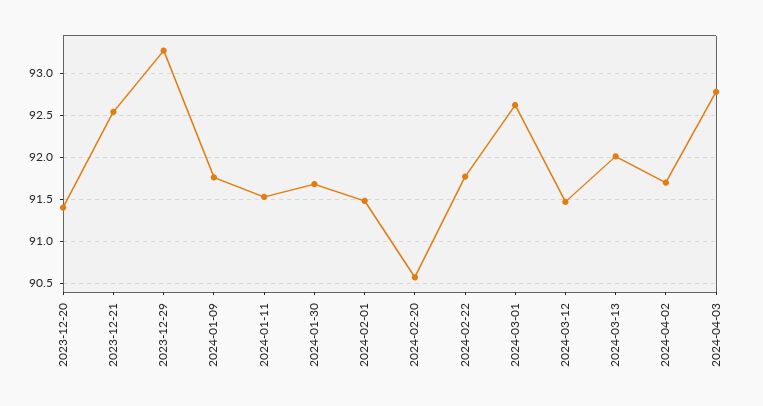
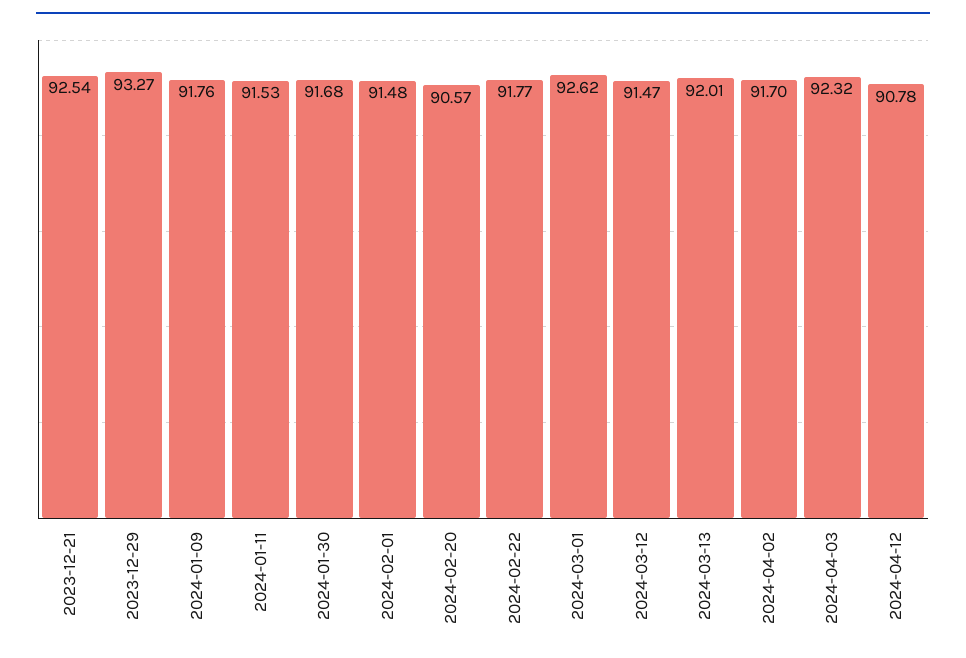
2023-12-20: 91.4 -> none
2024-04-03: 92.8 -> 92.32
2024-04-12: none -> 90.78

